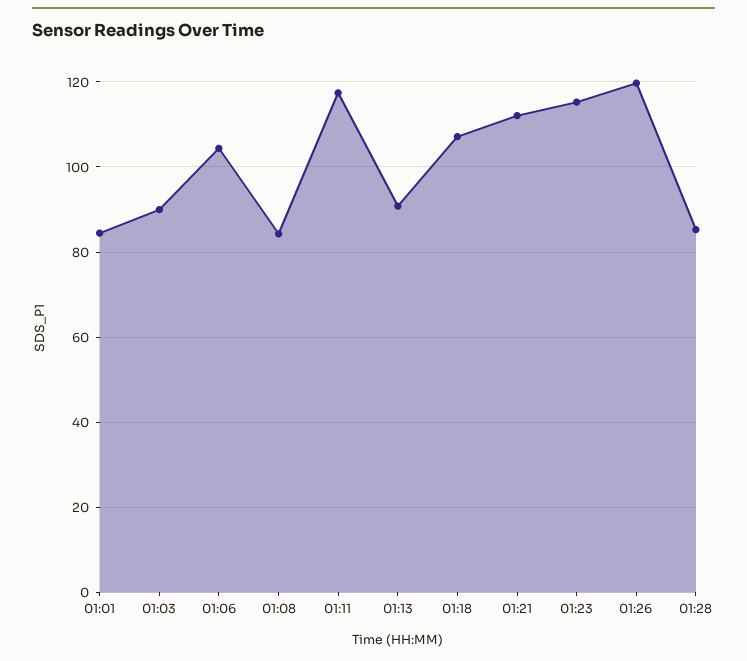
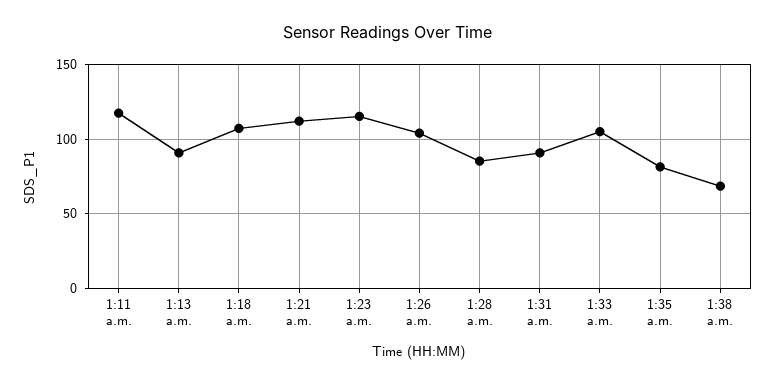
01:01: 84 -> none
01:03: 90 -> none
01:06: 104 -> none
01:08: 84 -> none
01:26: 120 -> 105
1:31 a.m.: none -> 90
1:33 a.m.: none -> 105
1:35 a.m.: none -> 80
1:38 a.m.: none -> 70

